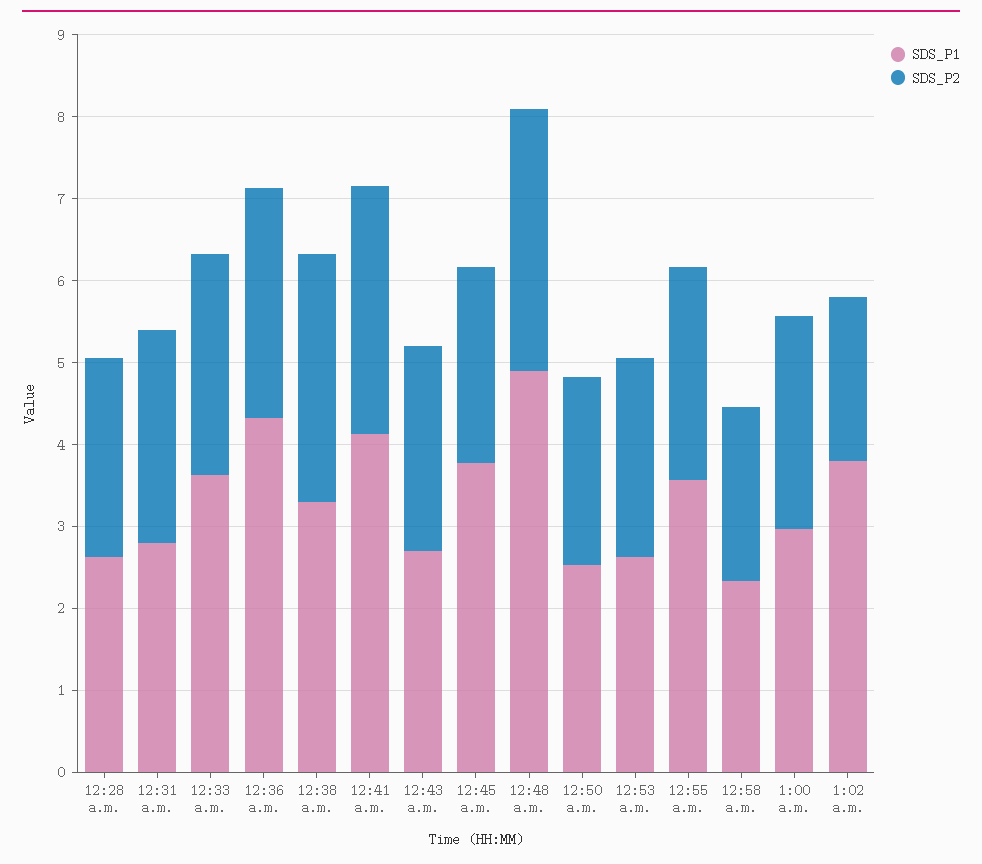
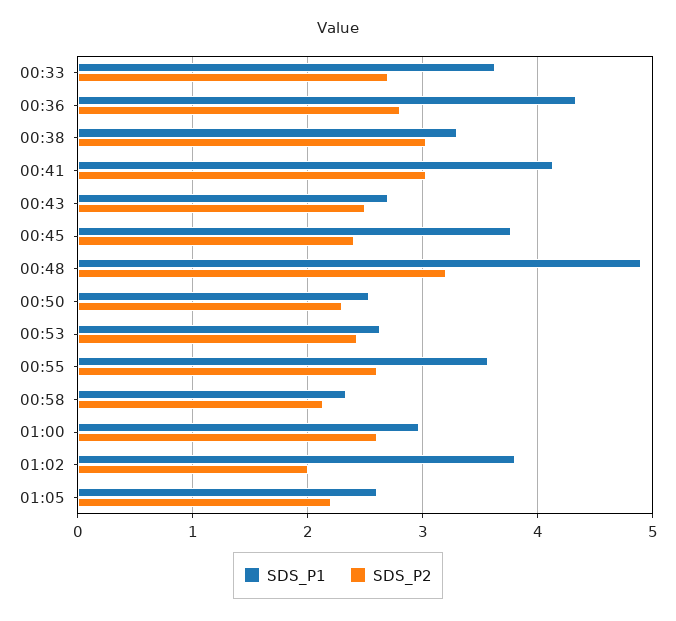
SDS_P1, 12:28 a.m.: 2.6 -> none
SDS_P2, 12:28 a.m.: 2.4 -> none
SDS_P1, 12:31 a.m.: 2.8 -> none
SDS_P2, 12:31 a.m.: 2.6 -> none
SDS_P1, 01:05: none -> 2.6
SDS_P2, 01:05: none -> 2.2

